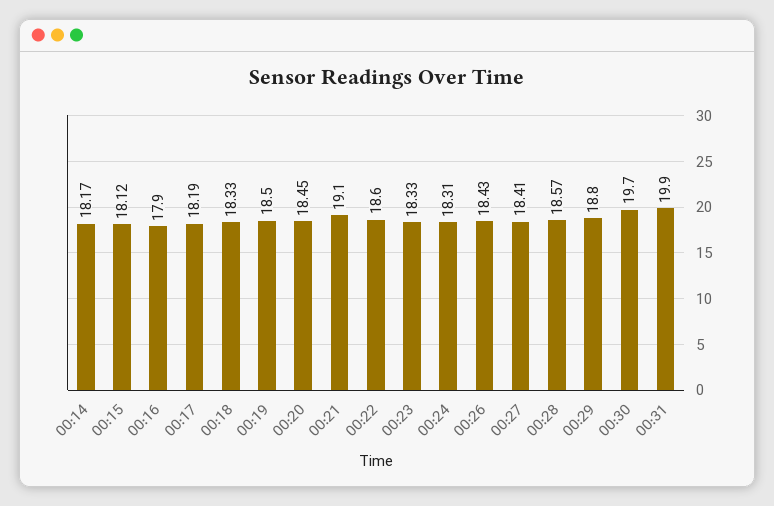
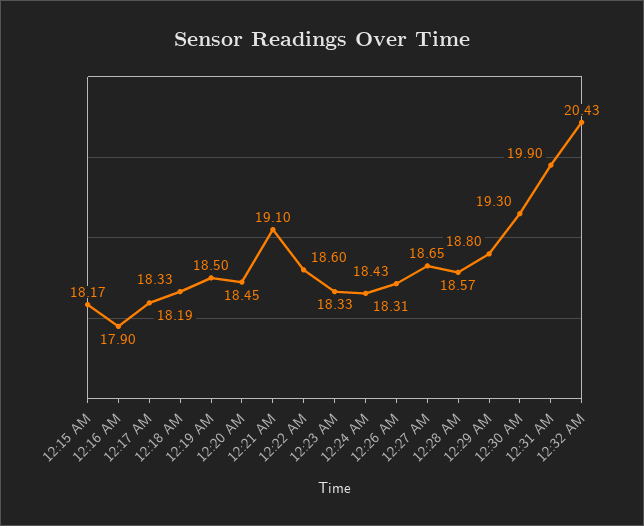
00:14: 18.17 -> none
00:15: 18.12 -> 18.17
00:27: 18.41 -> 18.65
00:30: 19.7 -> 19.3
12:32 AM: none -> 20.43

